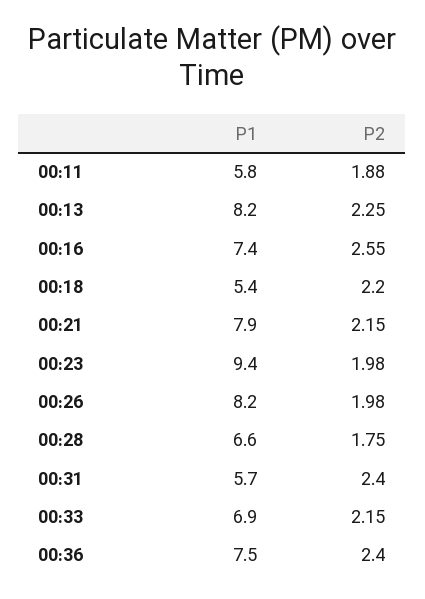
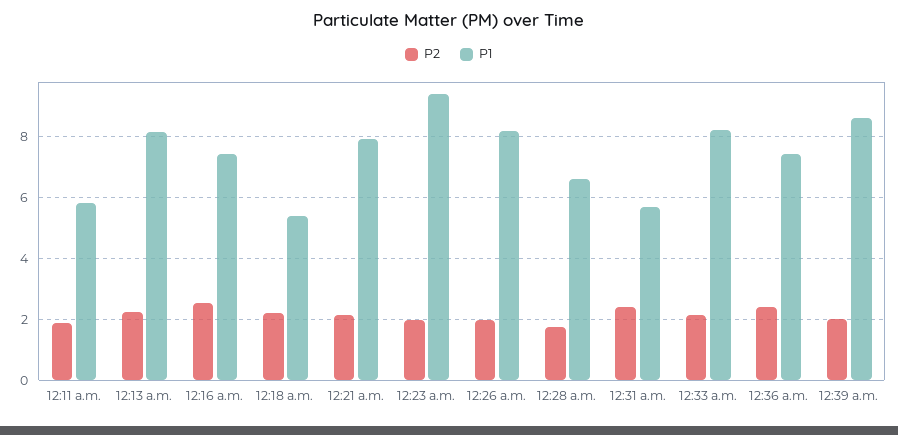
P1, 00:33: 6.9 -> 8.2
P2, 12:39 a.m.: none -> 2
P1, 12:39 a.m.: none -> 8.6

